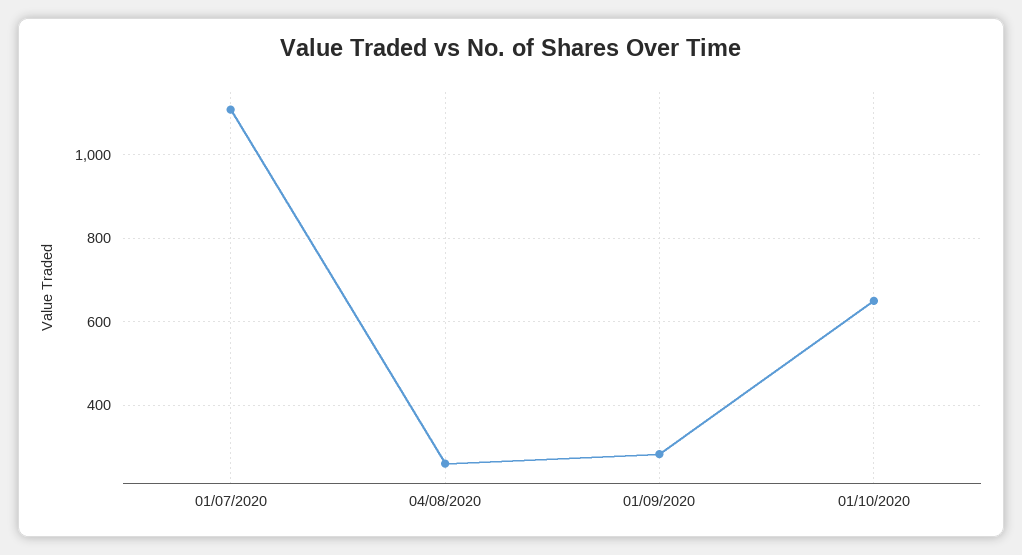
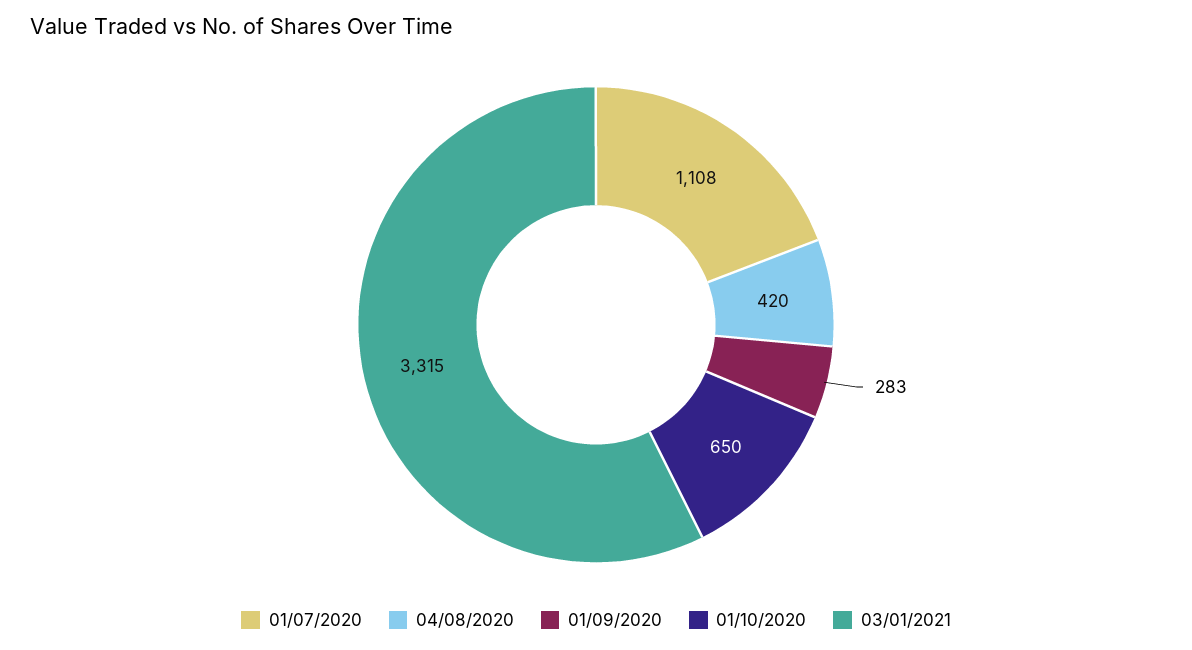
04/08/2020: 260 -> 420
03/01/2021: none -> 3315

